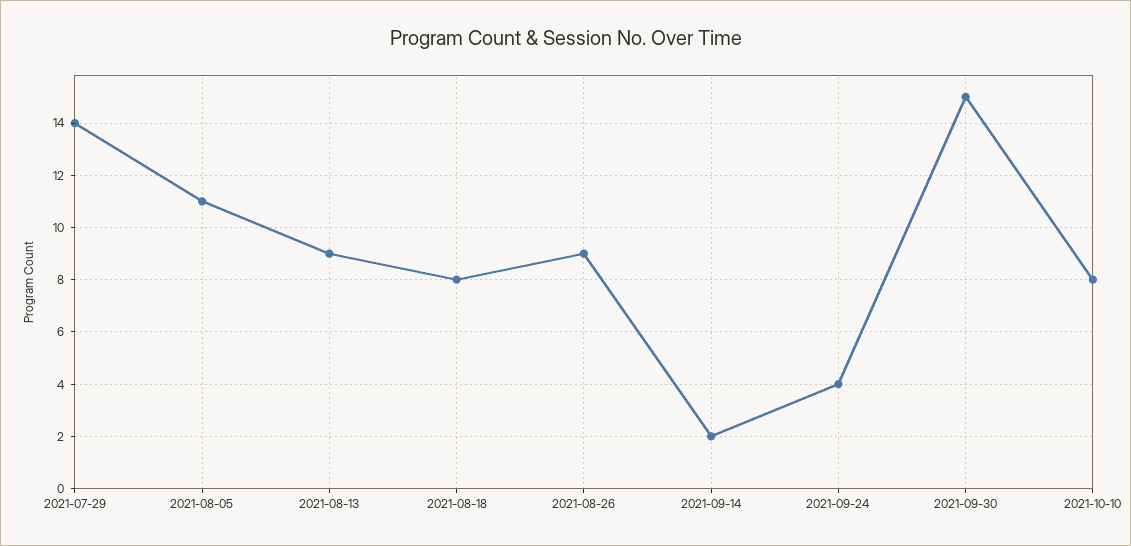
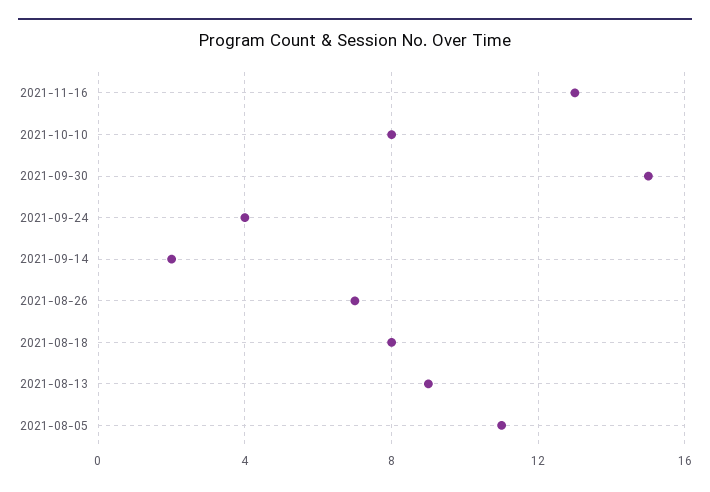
2021-07-29: 14 -> none
2021-08-26: 9 -> 7
2021-11-16: none -> 13

